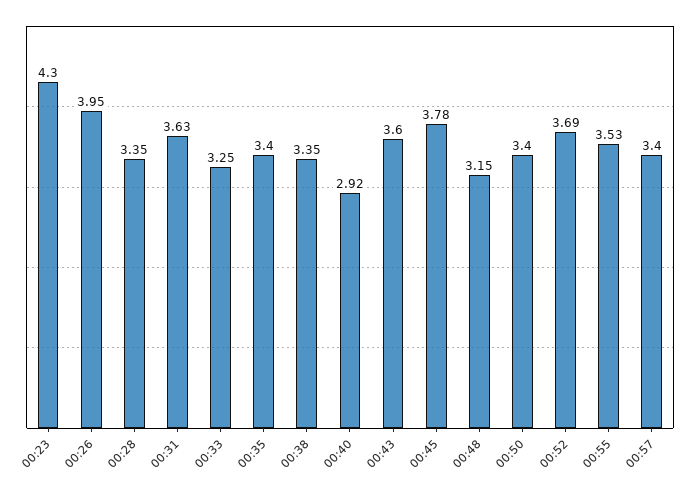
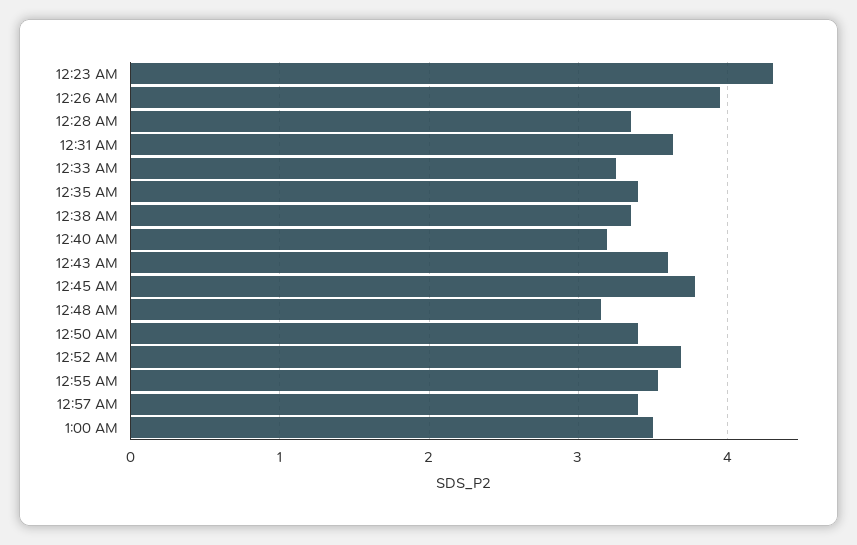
00:40: 2.92 -> 3.2
1:00 AM: none -> 3.5

